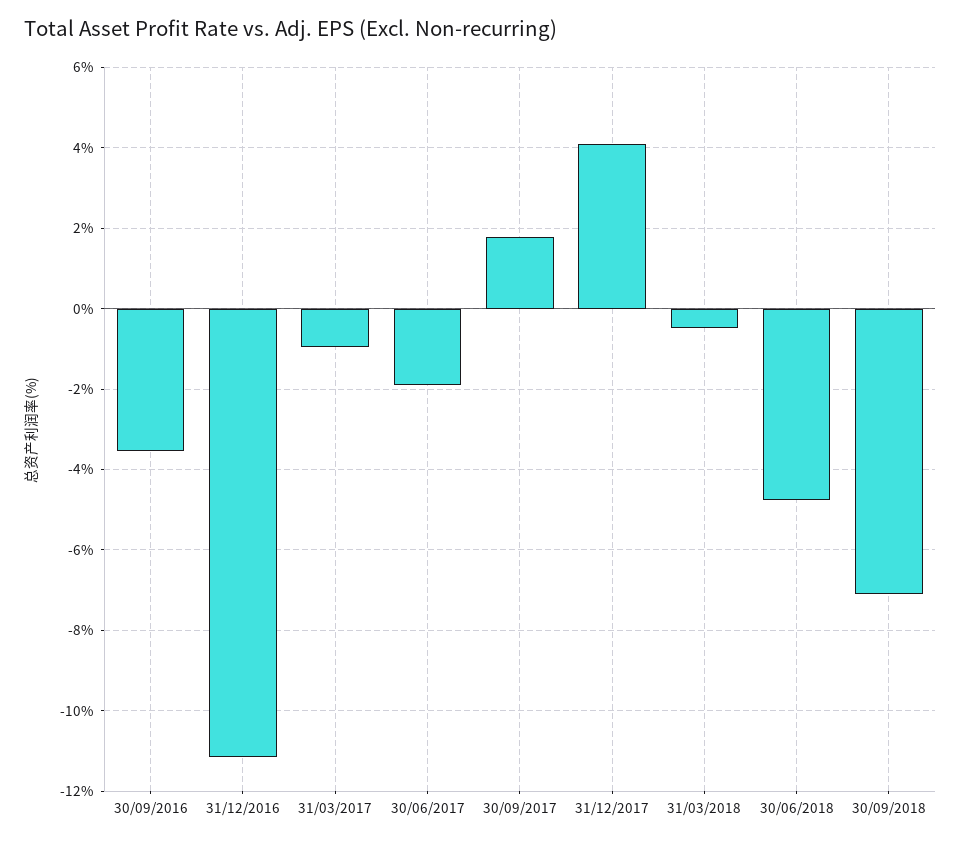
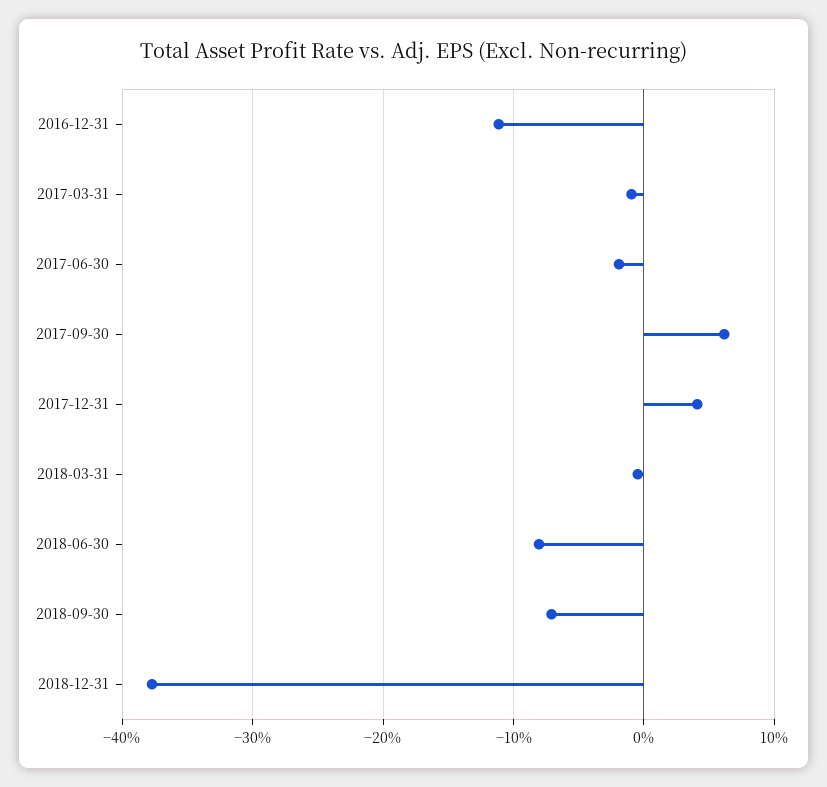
30/09/2016: -3.6 -> none
30/09/2017: 1.8 -> 6
30/06/2018: -4.8 -> -8
2018-12-31: none -> -38

